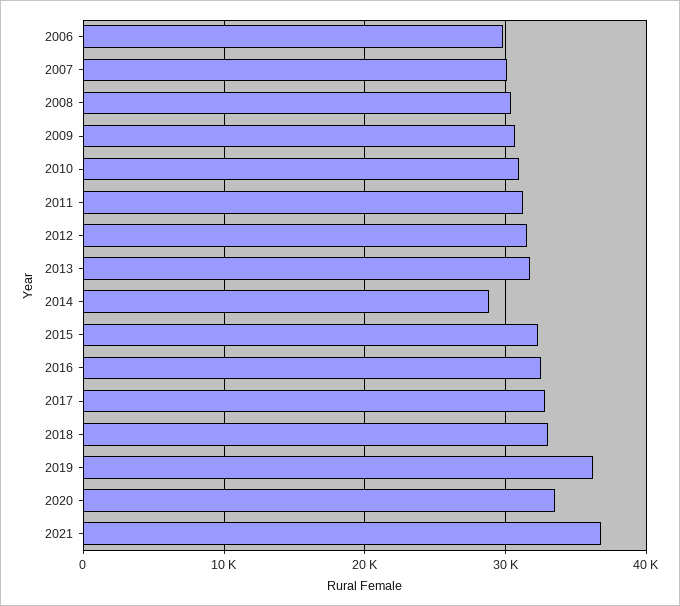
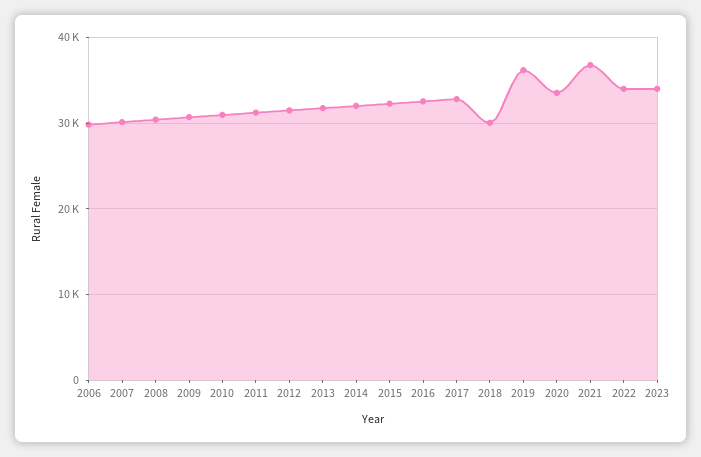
2014: 29000 -> 32000
2018: 33000 -> 30000
2022: none -> 34000
2023: none -> 34000

